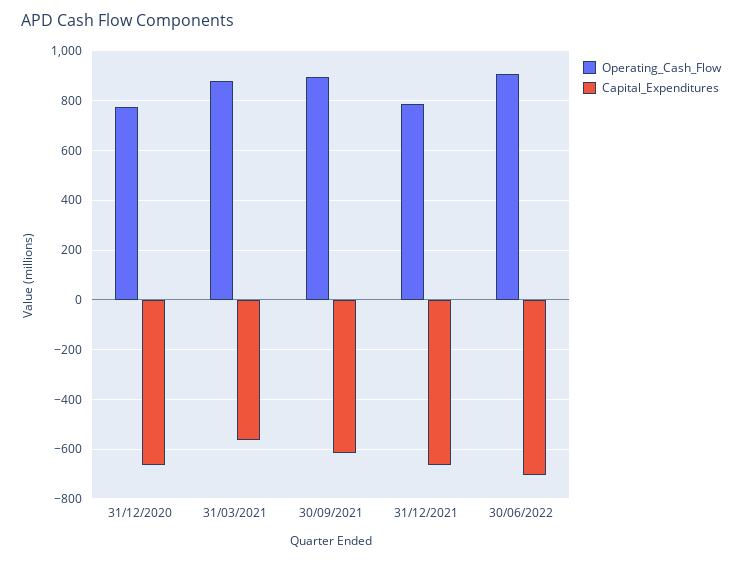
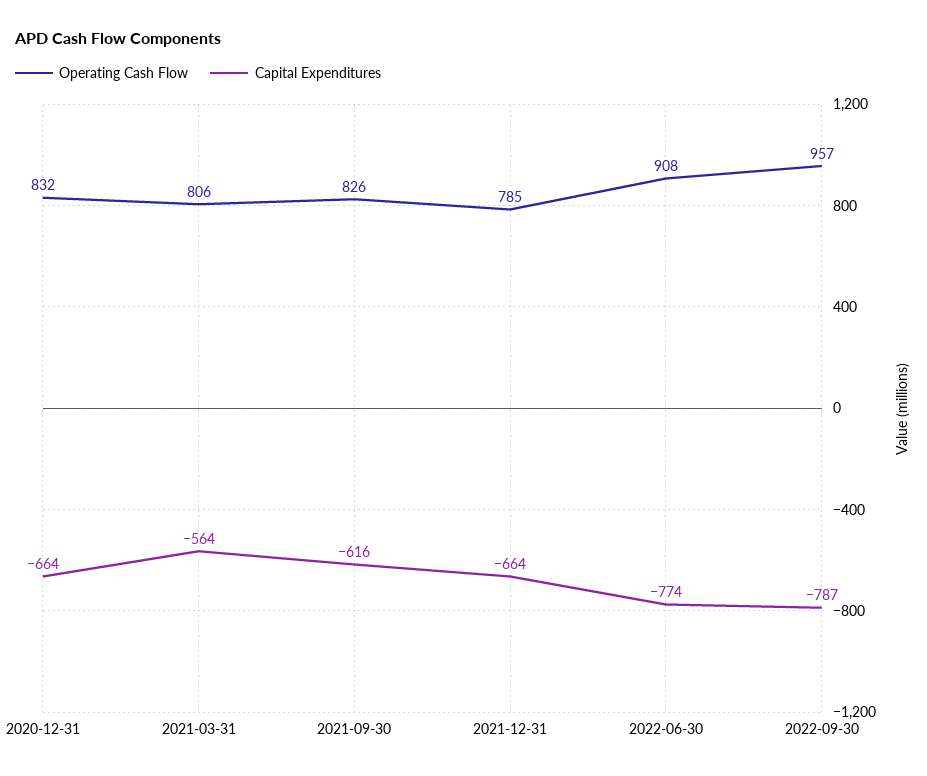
Operating_Cash_Flow, 31/12/2020: 775 -> 832
Operating_Cash_Flow, 31/03/2021: 875 -> 806
Operating_Cash_Flow, 30/09/2021: 900 -> 826
Capital_Expenditures, 30/06/2022: -700 -> -774
Operating_Cash_Flow, 2022-09-30: none -> 957
Capital_Expenditures, 2022-09-30: none -> -787

